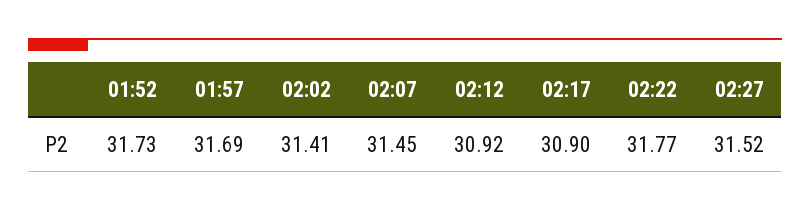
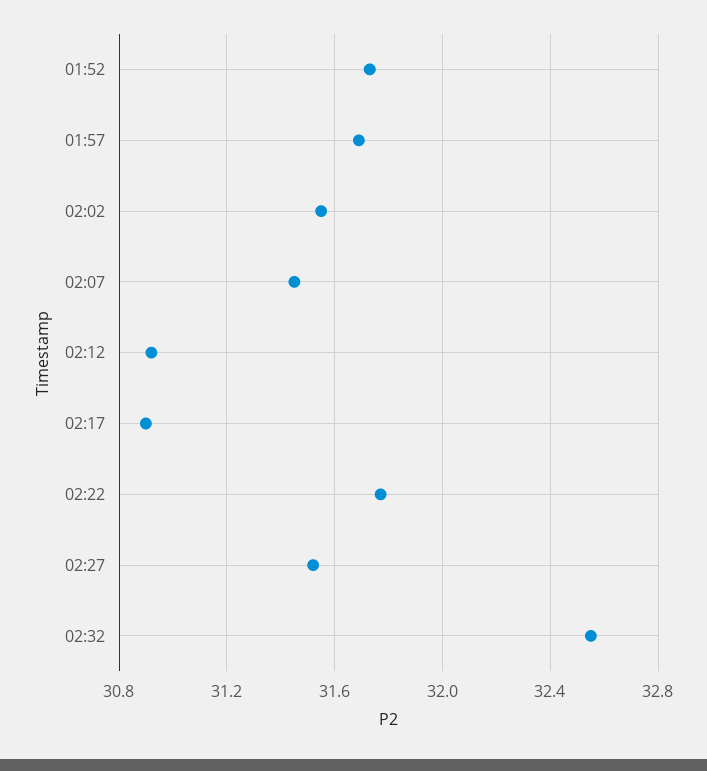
02:02: 31.41 -> 31.55
02:32: none -> 32.55

